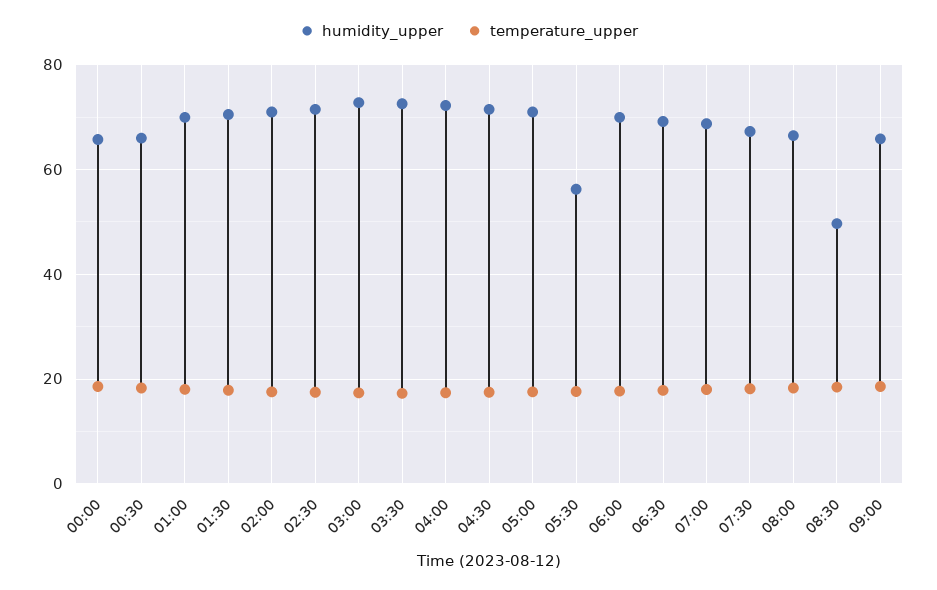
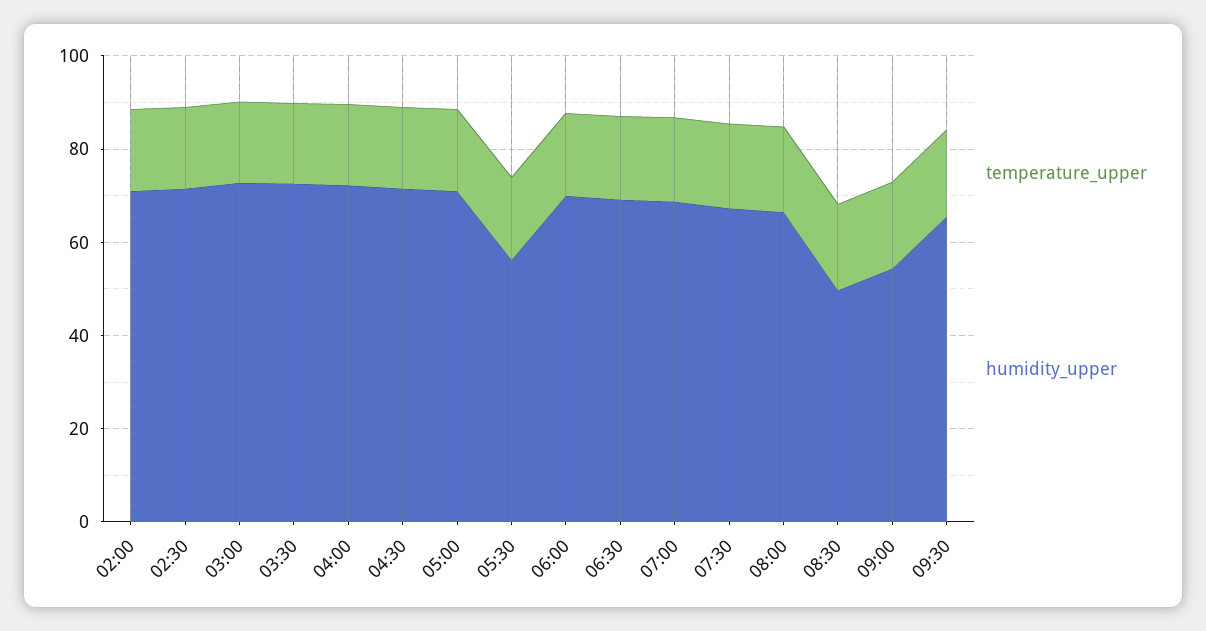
humidity_upper, 00:00: 66 -> none
temperature_upper, 00:00: 18 -> none
humidity_upper, 00:30: 66 -> none
temperature_upper, 00:30: 18 -> none
humidity_upper, 01:00: 70 -> none
temperature_upper, 01:00: 18 -> none
humidity_upper, 01:30: 70 -> none
temperature_upper, 01:30: 18 -> none
humidity_upper, 09:00: 66 -> 55
temperature_upper, 09:30: none -> 20
humidity_upper, 09:30: none -> 65

